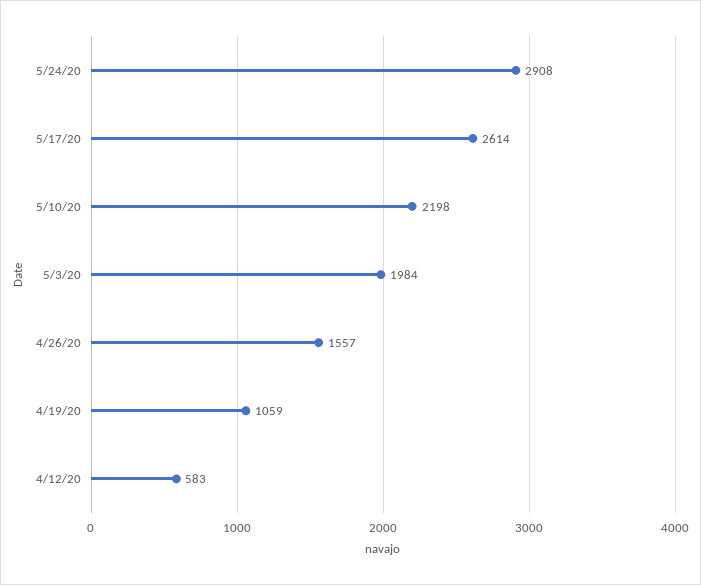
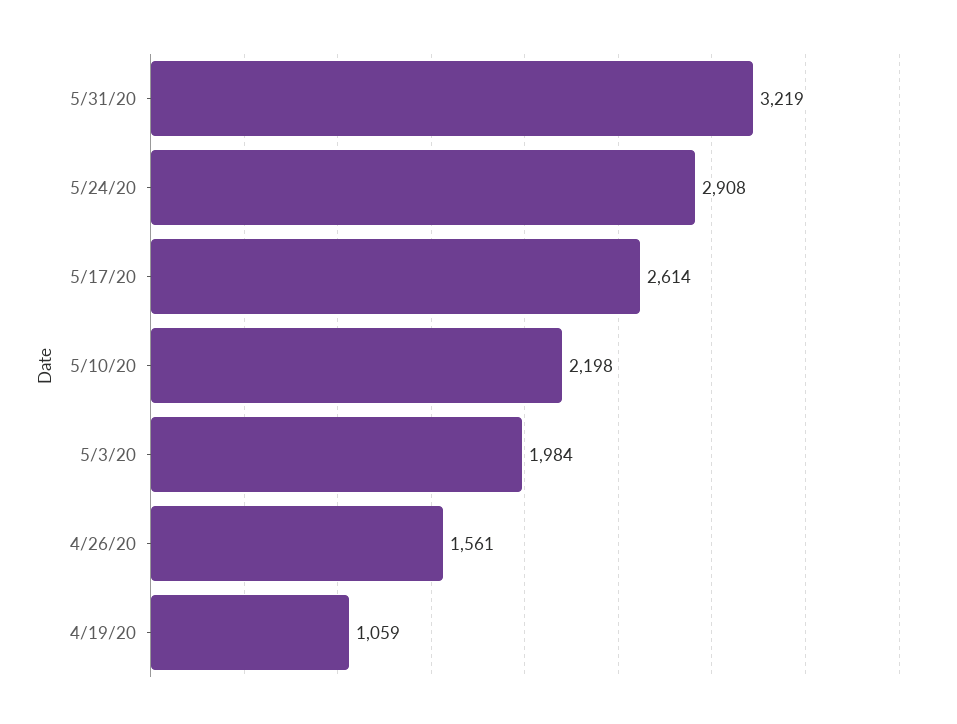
4/26/20: 1557 -> 1561
4/12/20: 583 -> none
5/31/20: none -> 3219

